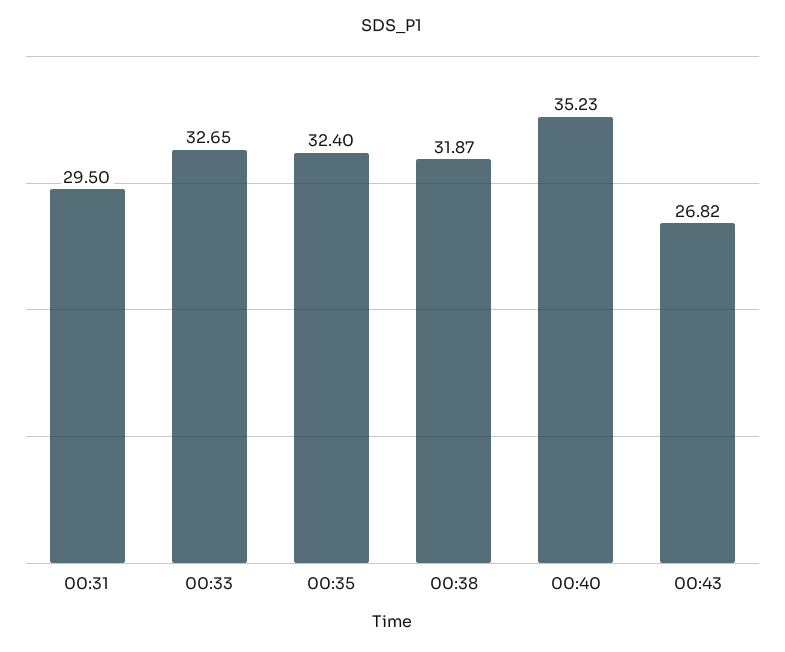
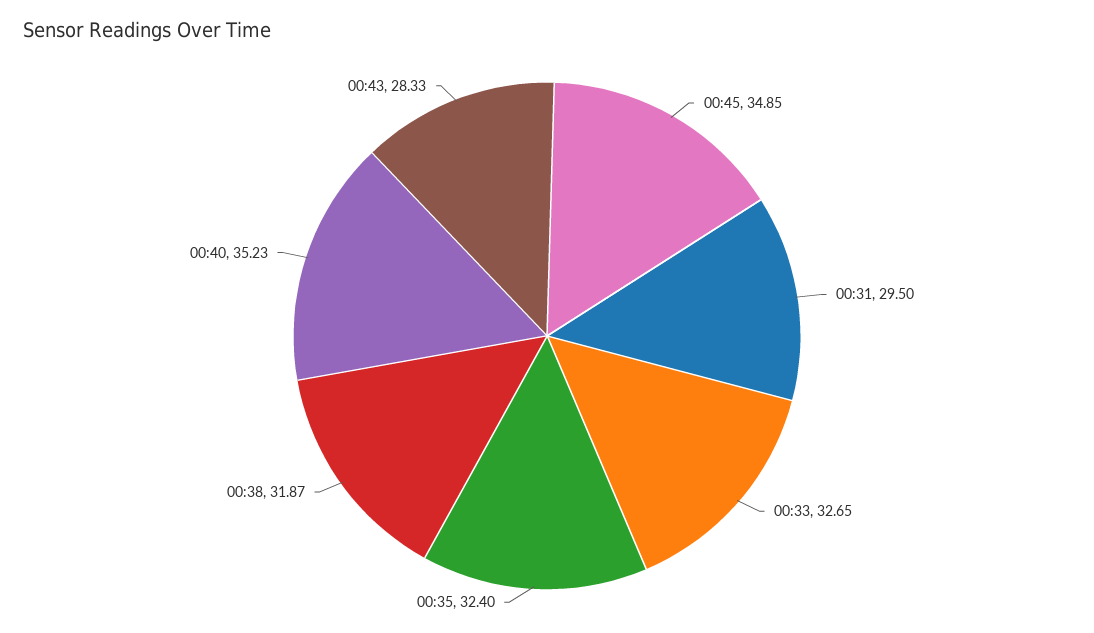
00:43: 26.82 -> 28.33
00:45: none -> 34.85

